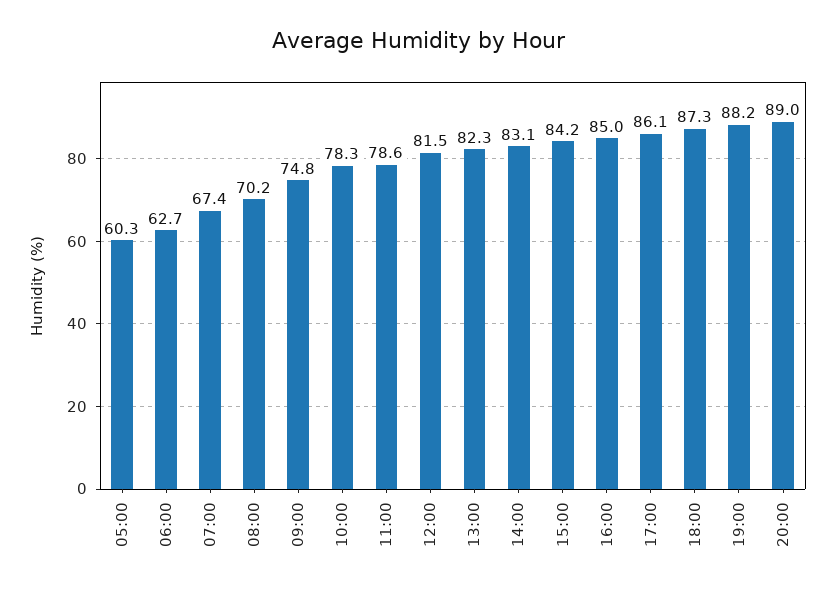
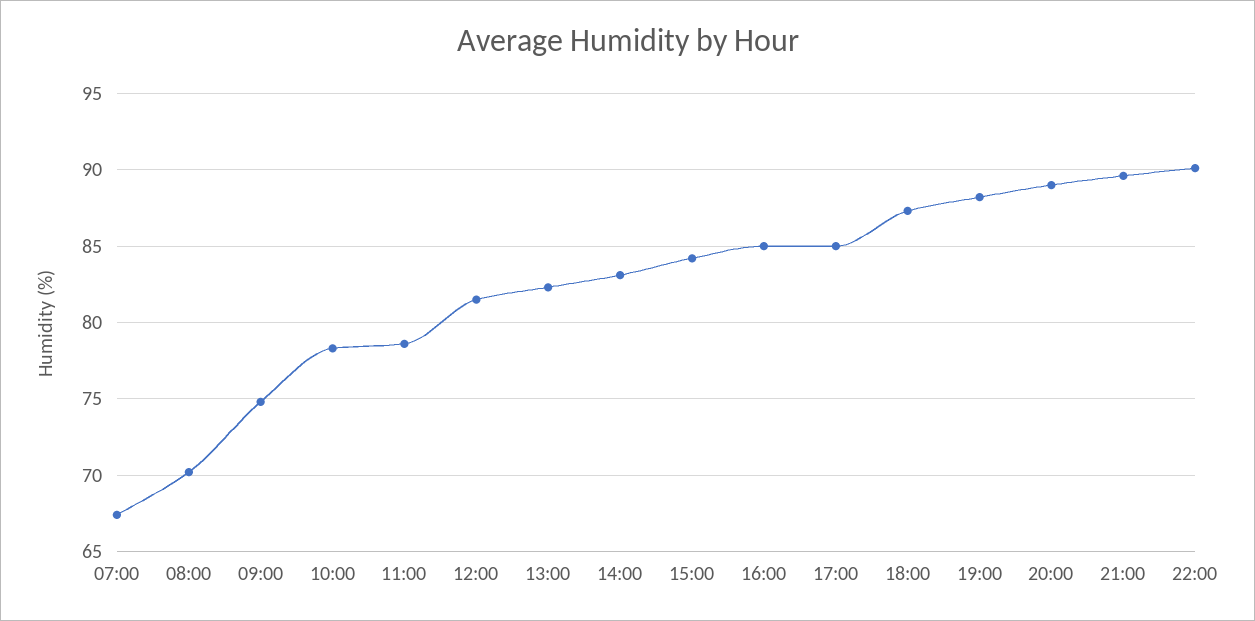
05:00: 60.3 -> none
06:00: 62.7 -> none
17:00: 86.1 -> 85
21:00: none -> 89.5
22:00: none -> 90

